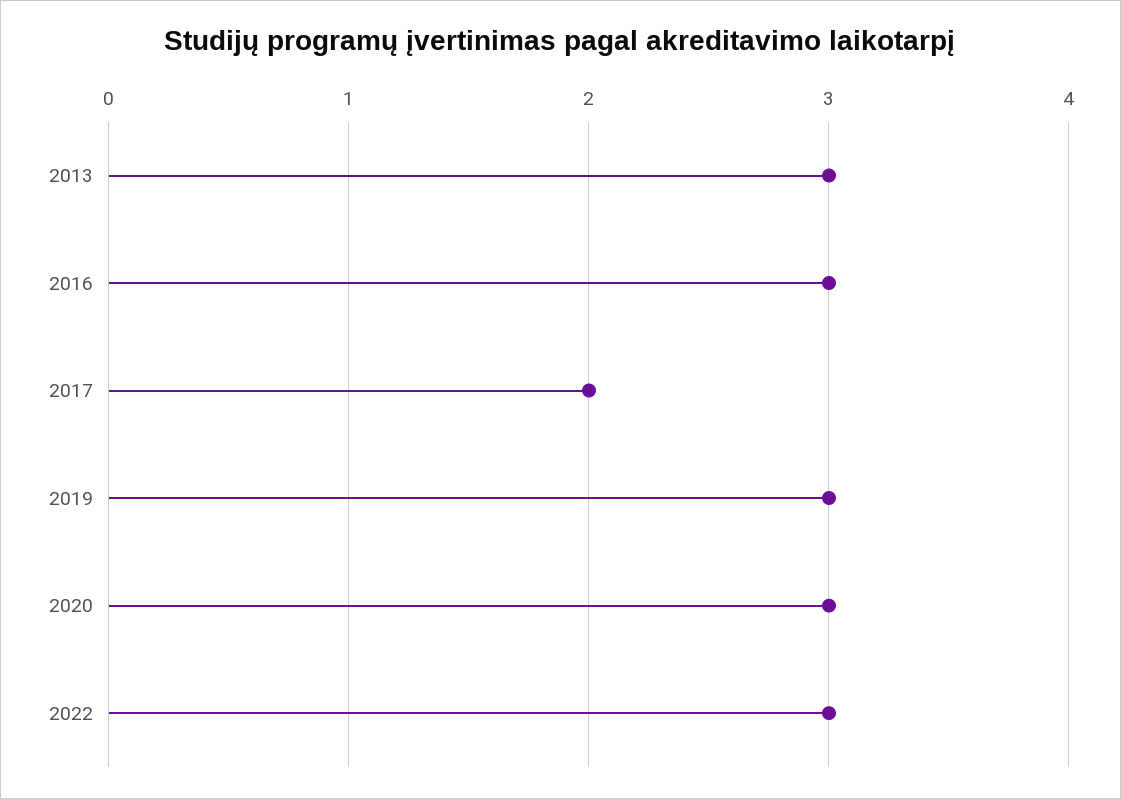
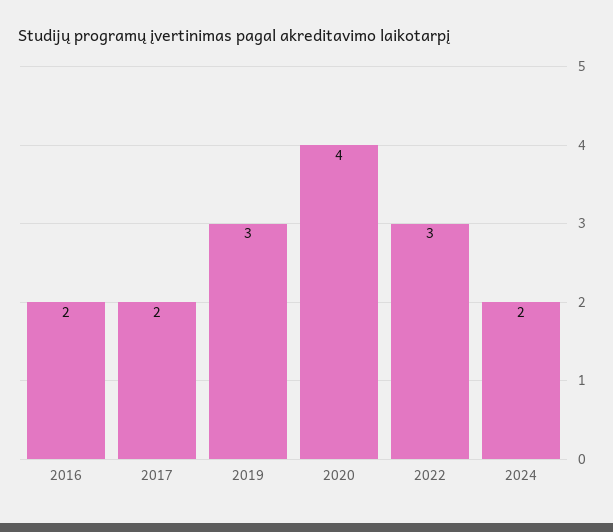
2013: 3 -> none
2016: 3 -> 2
2020: 3 -> 4
2024: none -> 2

